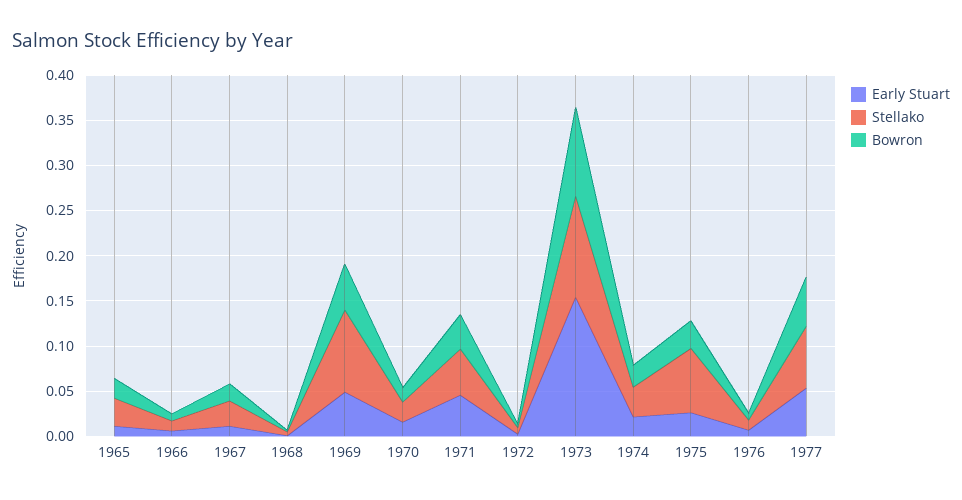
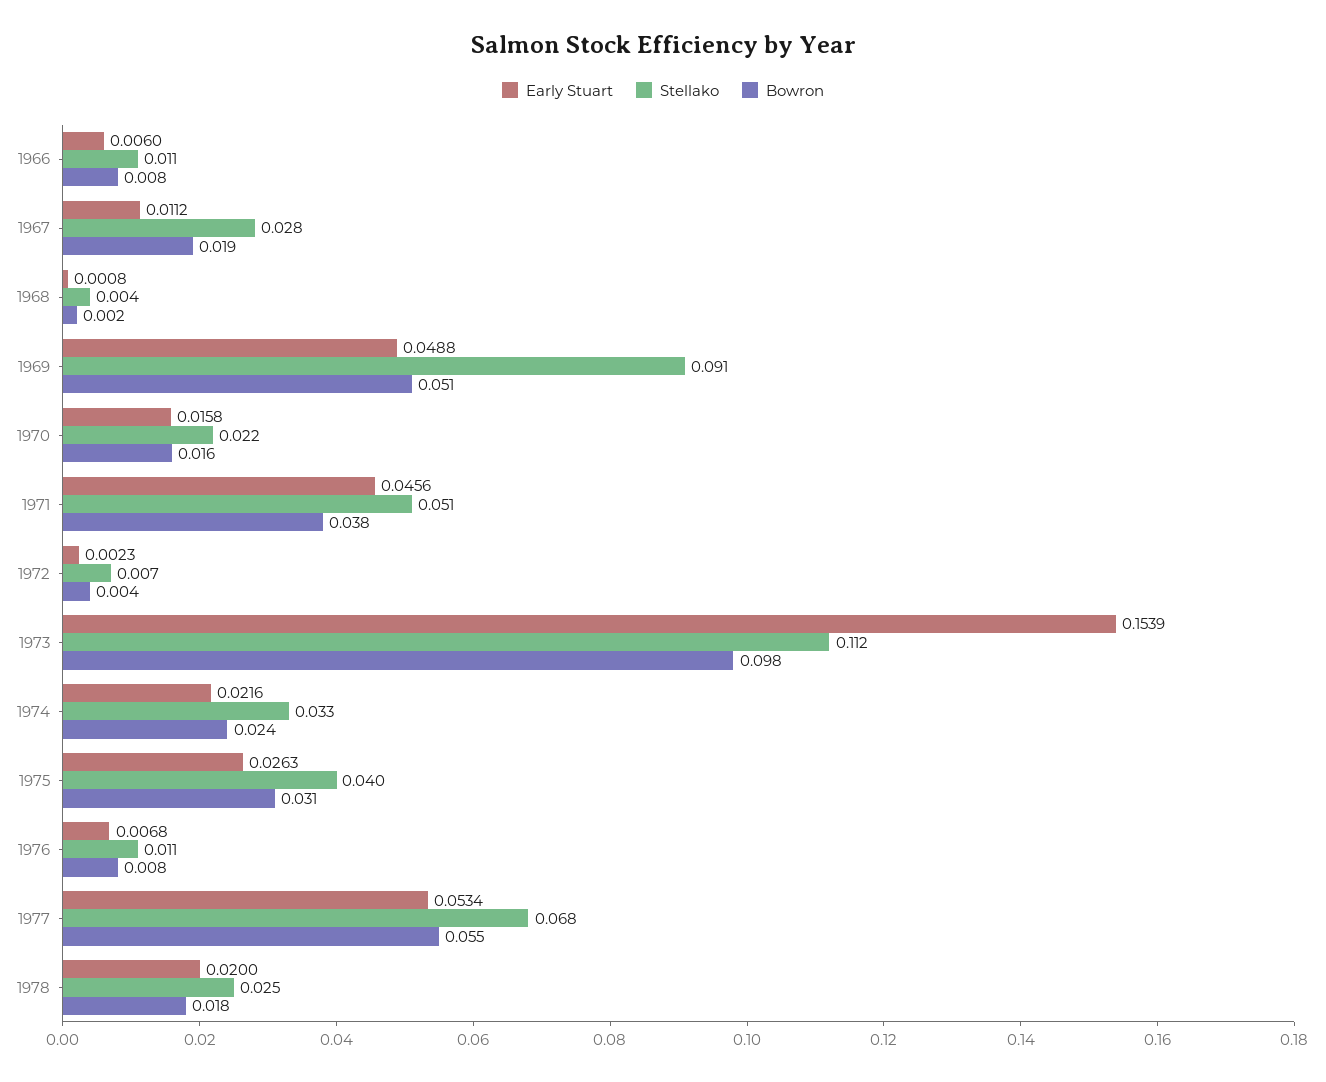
Early Stuart, 1965: 0.01 -> none
Stellako, 1965: 0.03 -> none
Bowron, 1965: 0.02 -> none
Stellako, 1975: 0.07 -> 0.04
Early Stuart, 1978: none -> 0.02
Stellako, 1978: none -> 0.025
Bowron, 1978: none -> 0.018

